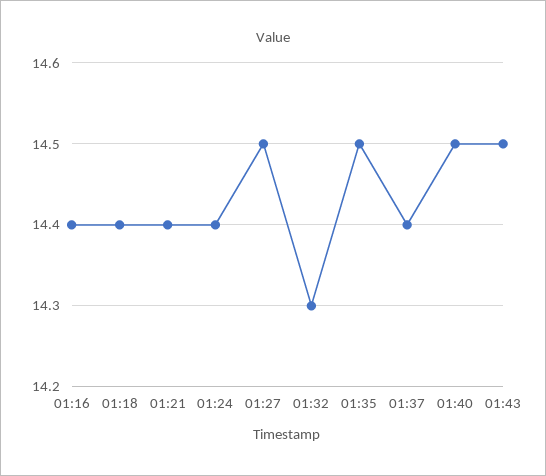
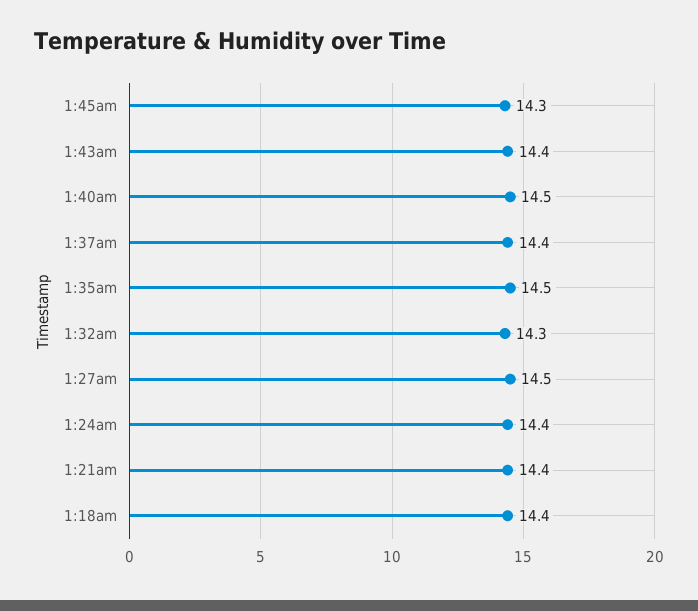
01:16: 14.4 -> none
01:43: 14.5 -> 14.4
1:45am: none -> 14.3

